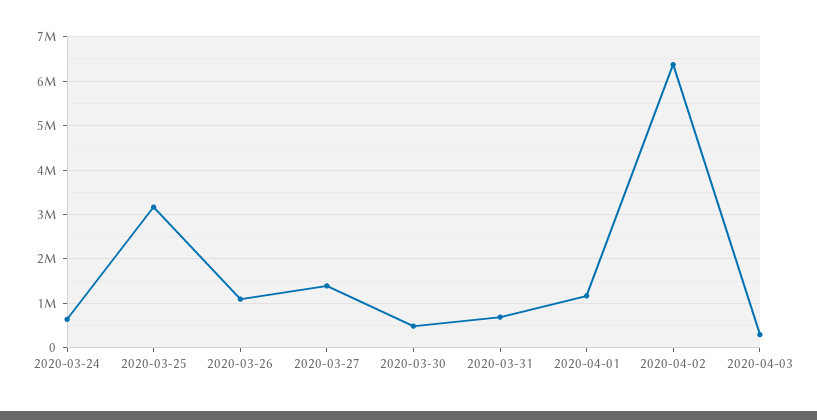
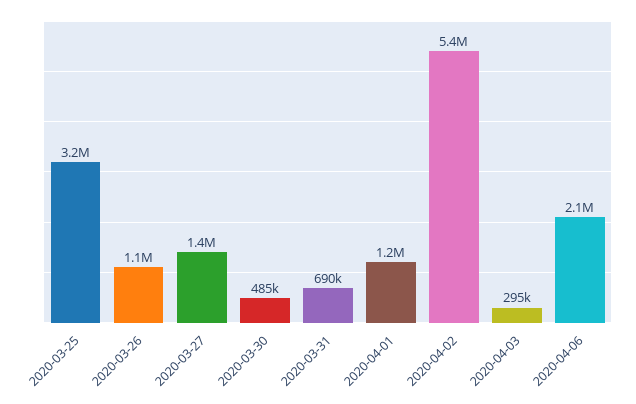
2020-03-24: 600000 -> none
2020-04-02: 6400000 -> 5400000
2020-04-06: none -> 2100000

